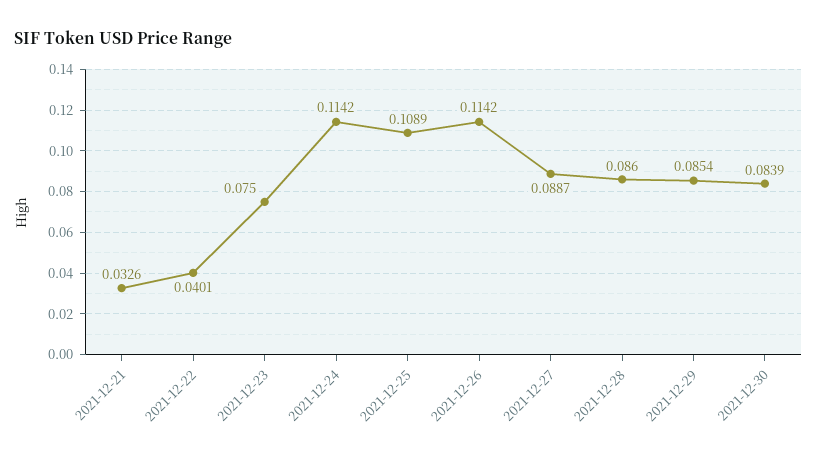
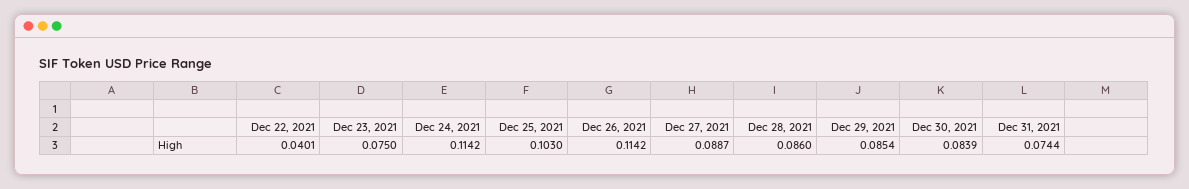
2021-12-21: 0.0326 -> none
2021-12-25: 0.1089 -> 0.103
Dec 31, 2021: none -> 0.0744

